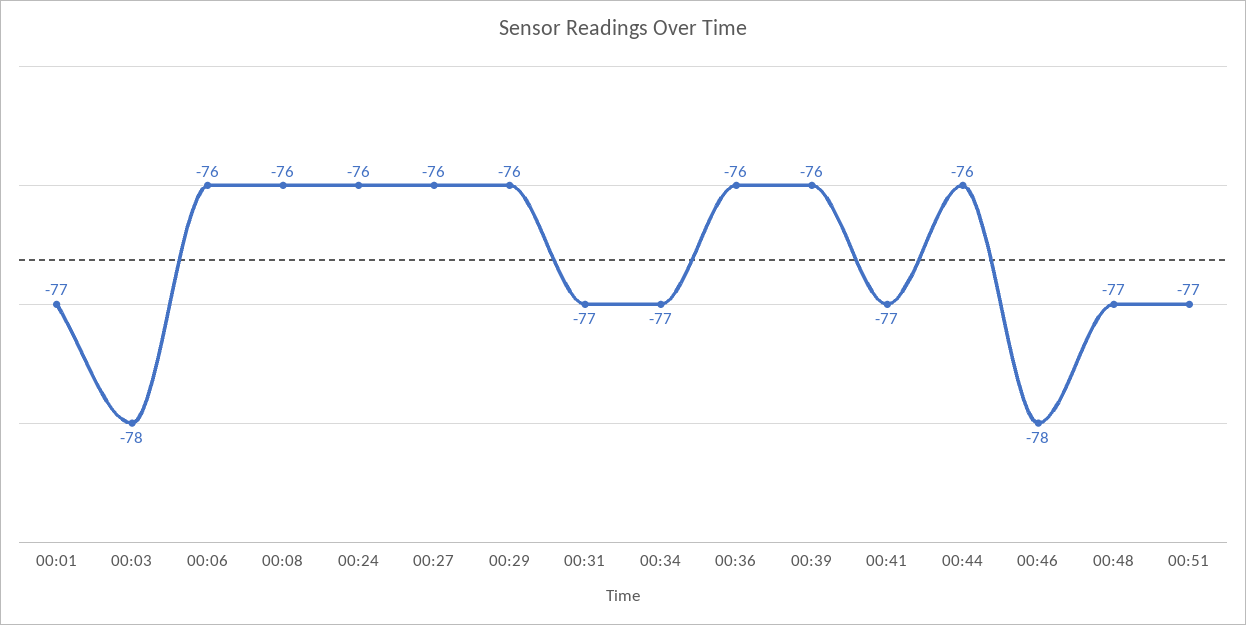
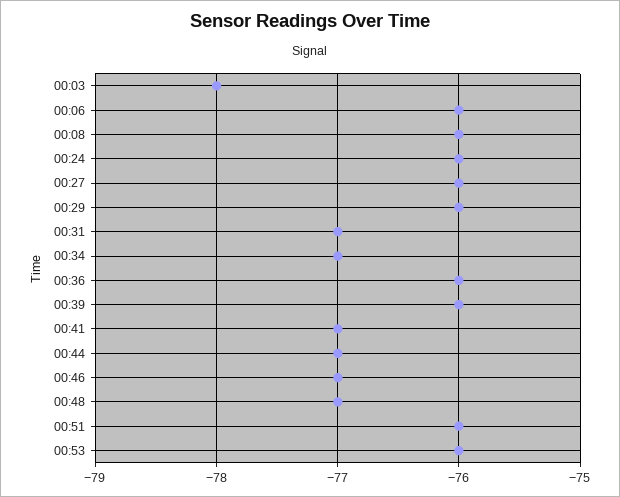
00:01: -77 -> none
00:44: -76 -> -77
00:46: -78 -> -77
00:51: -77 -> -76
00:53: none -> -76

